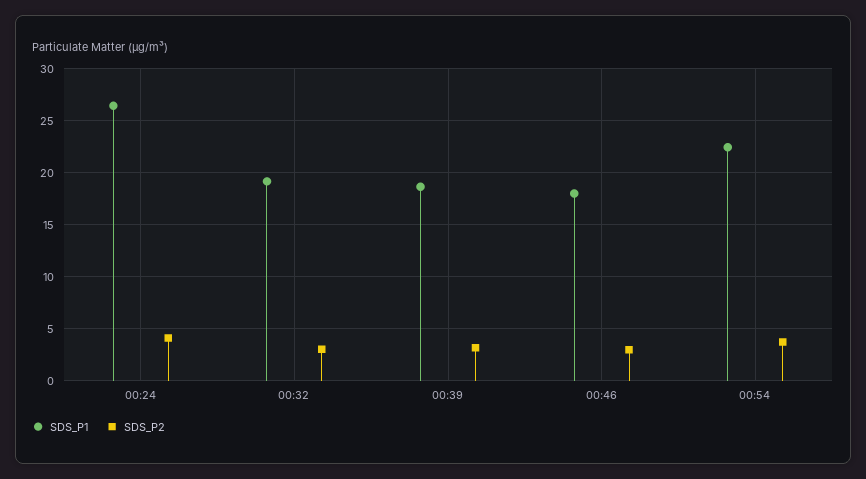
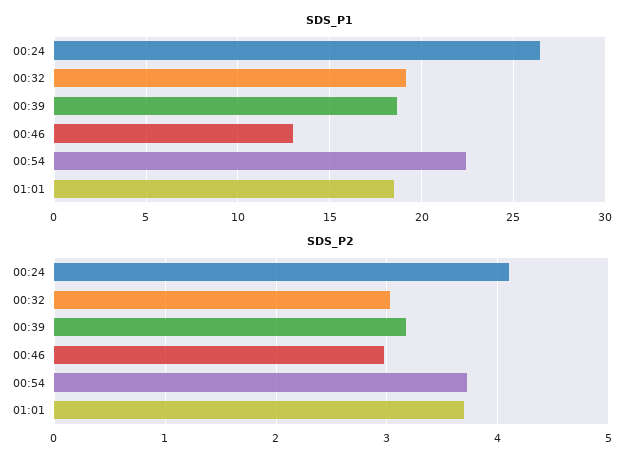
SDS_P1, 00:46: 18 -> 13
SDS_P1, 01:01: none -> 18.5
SDS_P2, 01:01: none -> 3.7

